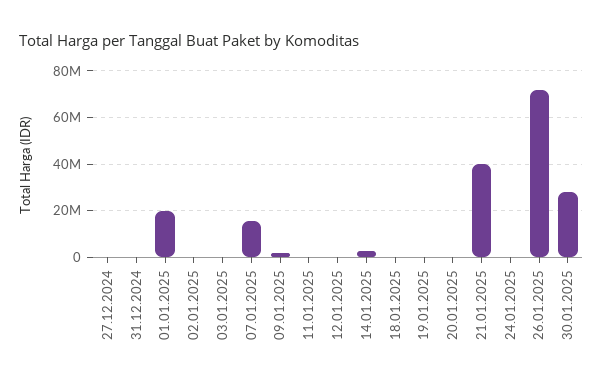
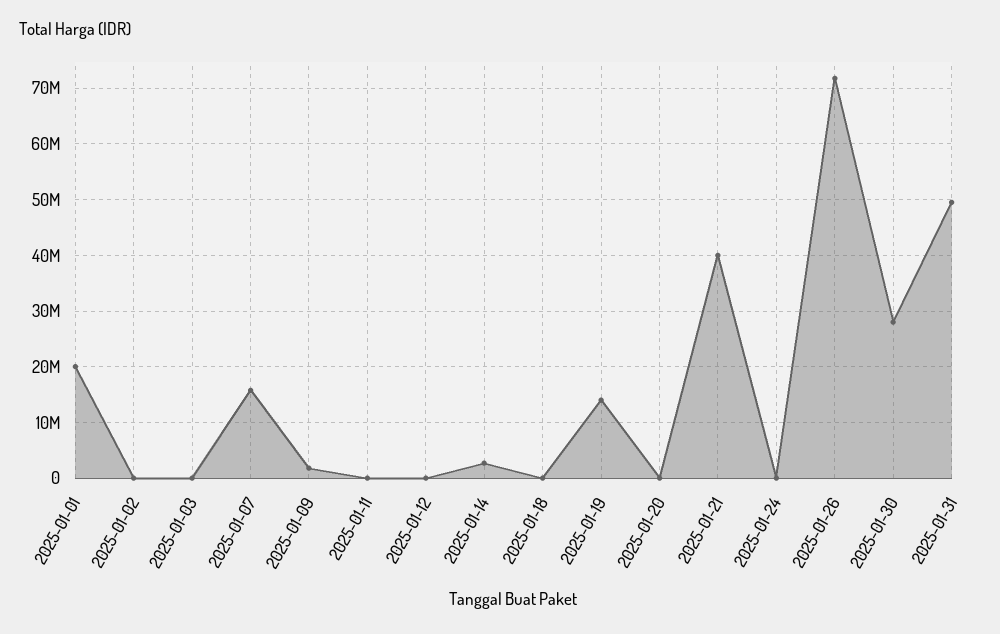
27.12.2024: 0 -> none
31.12.2024: 0 -> none
19.01.2025: 0 -> 14000000
2025-01-31: none -> 50000000

